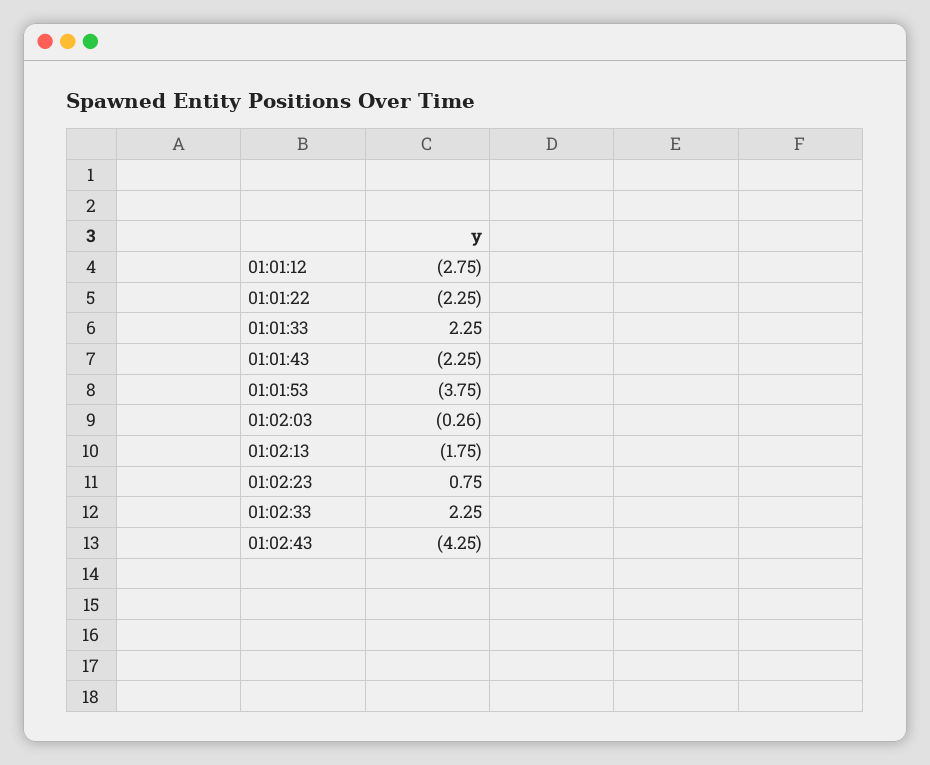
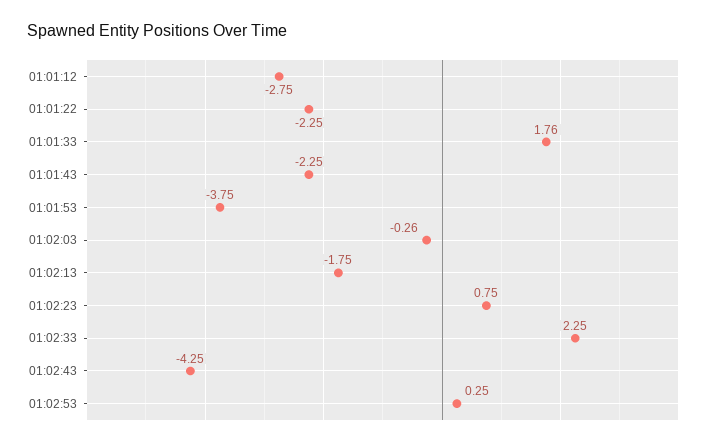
01:01:33: 2.25 -> 1.76
01:02:53: none -> 0.25

